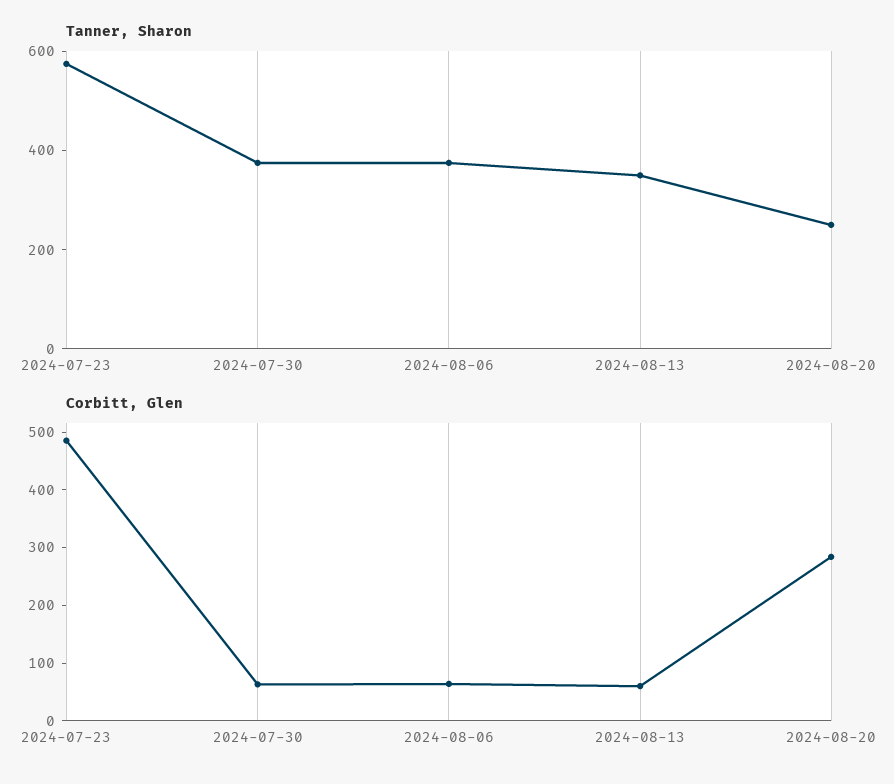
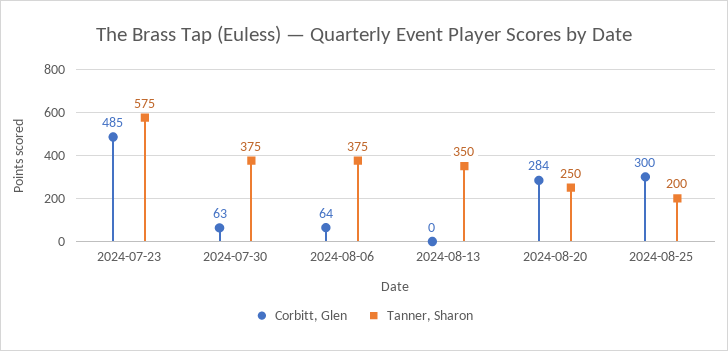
Corbitt, Glen, 2024-08-13: 60 -> 0
Corbitt, Glen, 2024-08-25: none -> 300
Tanner, Sharon, 2024-08-25: none -> 200

